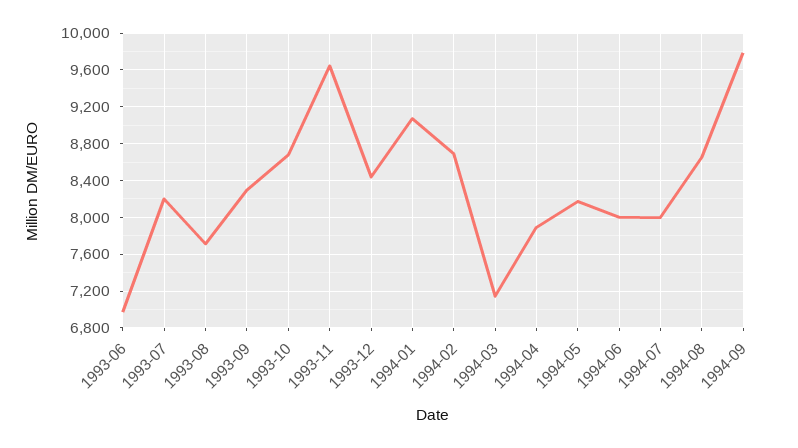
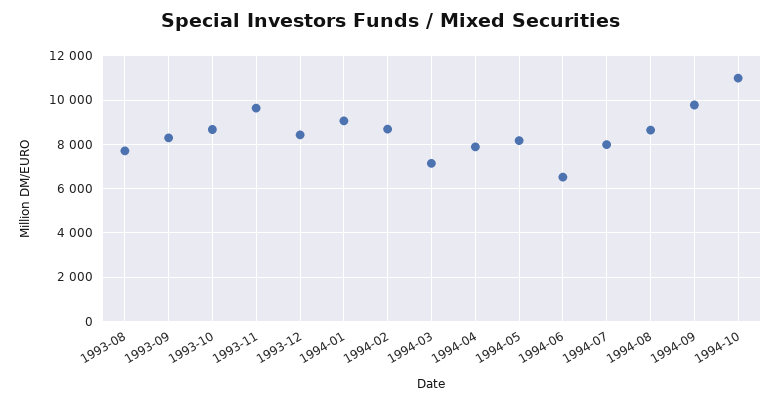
1993-06: 7000 -> none
1993-07: 8200 -> none
1994-06: 8000 -> 6500
1994-10: none -> 11000

